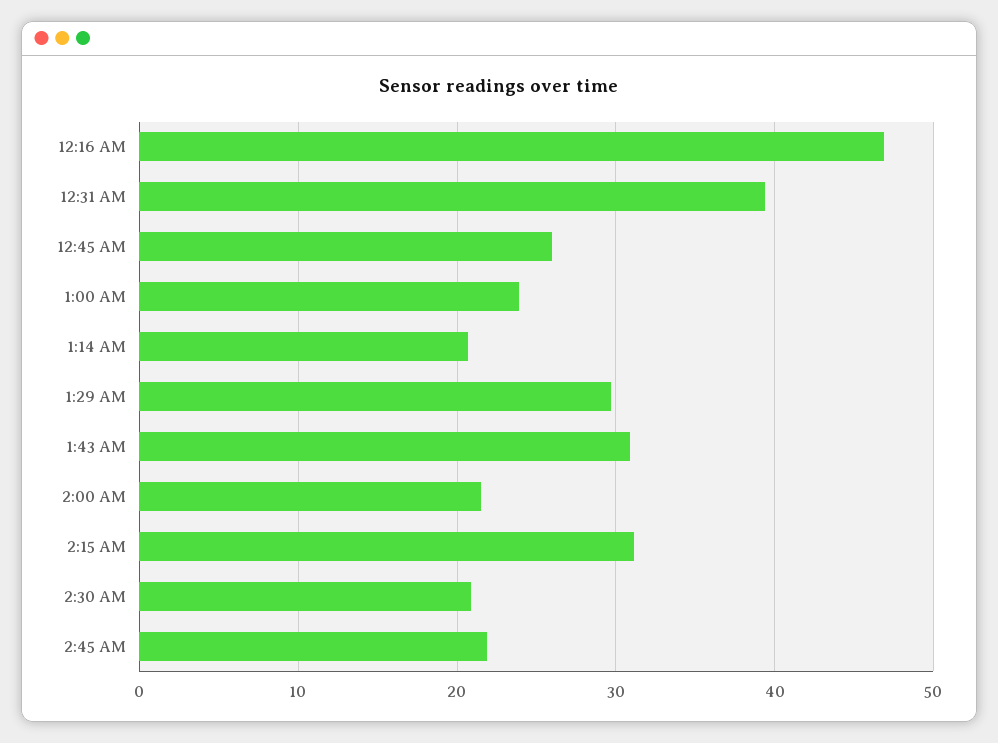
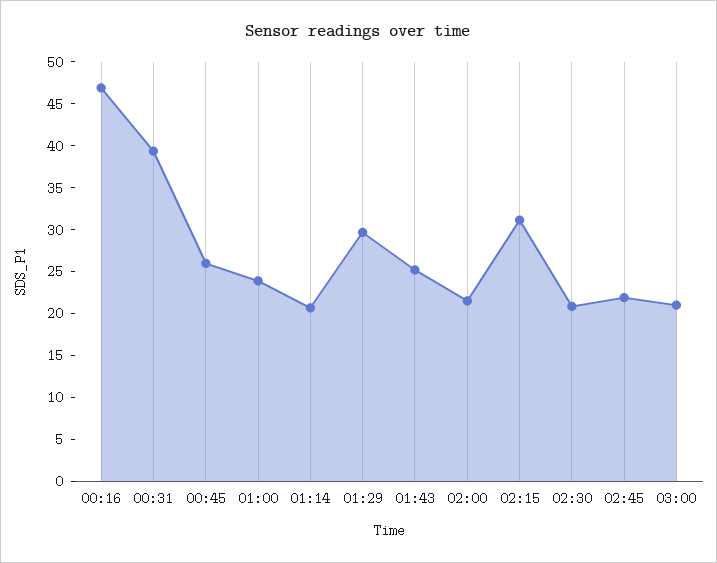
1:43 AM: 31 -> 25
03:00: none -> 21

